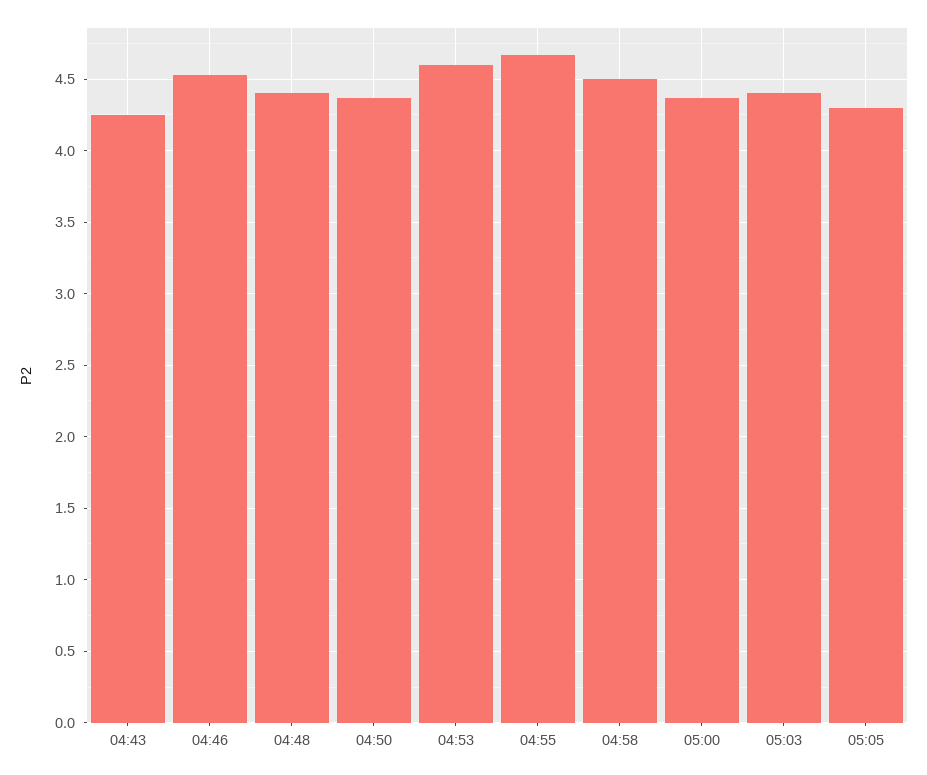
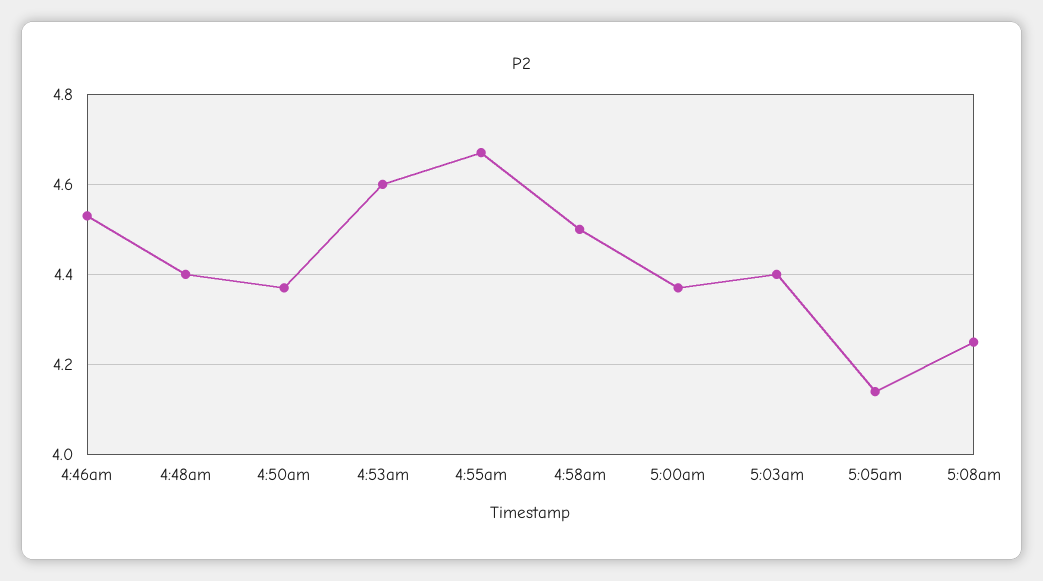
04:43: 4.25 -> none
05:05: 4.3 -> 4.15
5:08am: none -> 4.25

